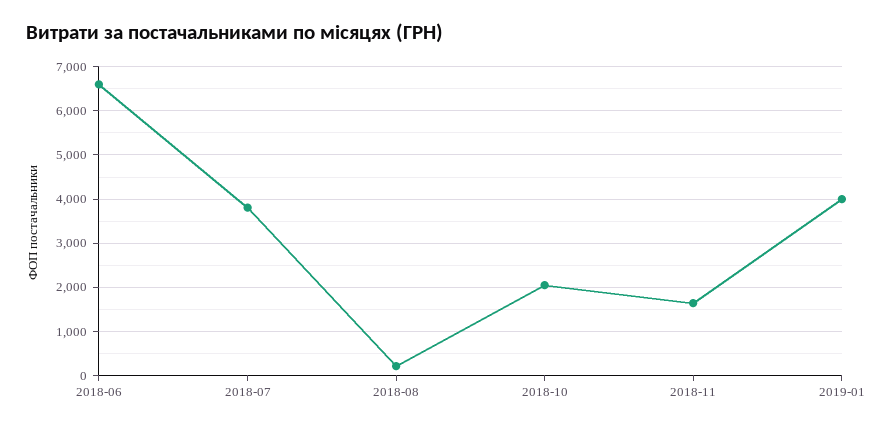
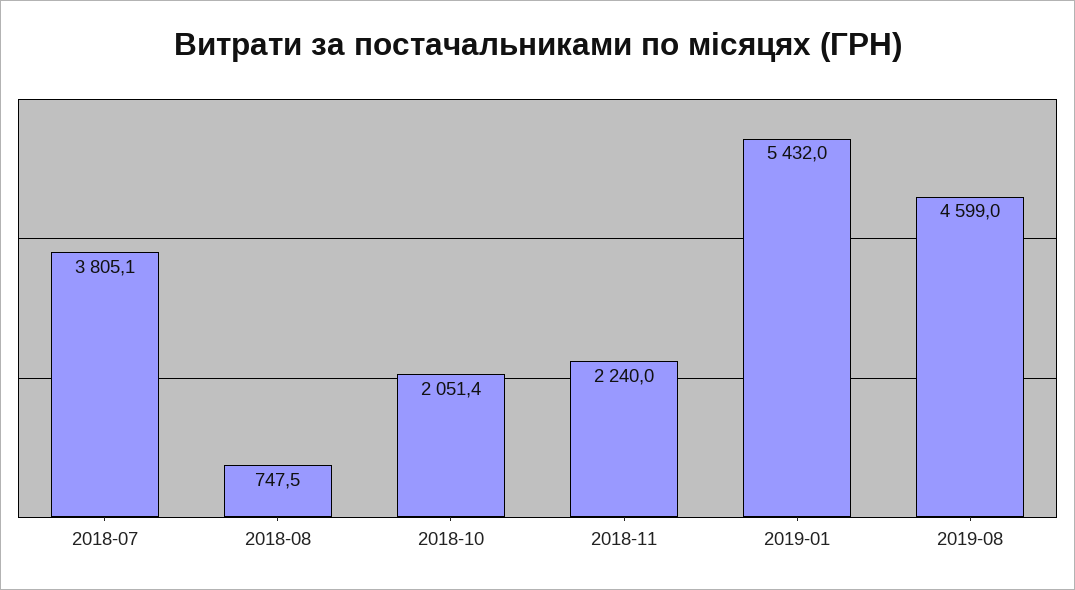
2018-06: 6600 -> none
2018-08: 200 -> 747.5
2018-11: 1600 -> 2240
2019-01: 4000 -> 5432
2019-08: none -> 4599

